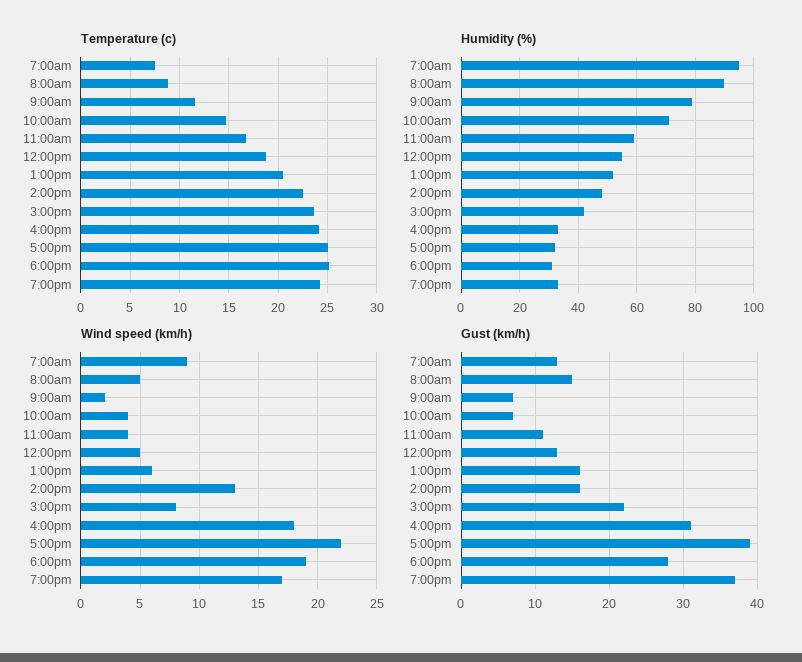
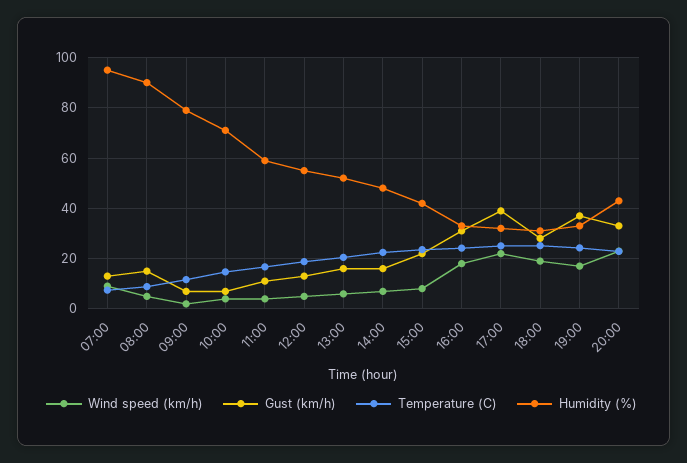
Wind speed (km/h), 2:00pm: 13 -> 7.5
Wind speed (km/h), 20:00: none -> 22.5
Gust (km/h), 20:00: none -> 32.5
Temperature (c), 20:00: none -> 22.5
Humidity (%), 20:00: none -> 42.5

